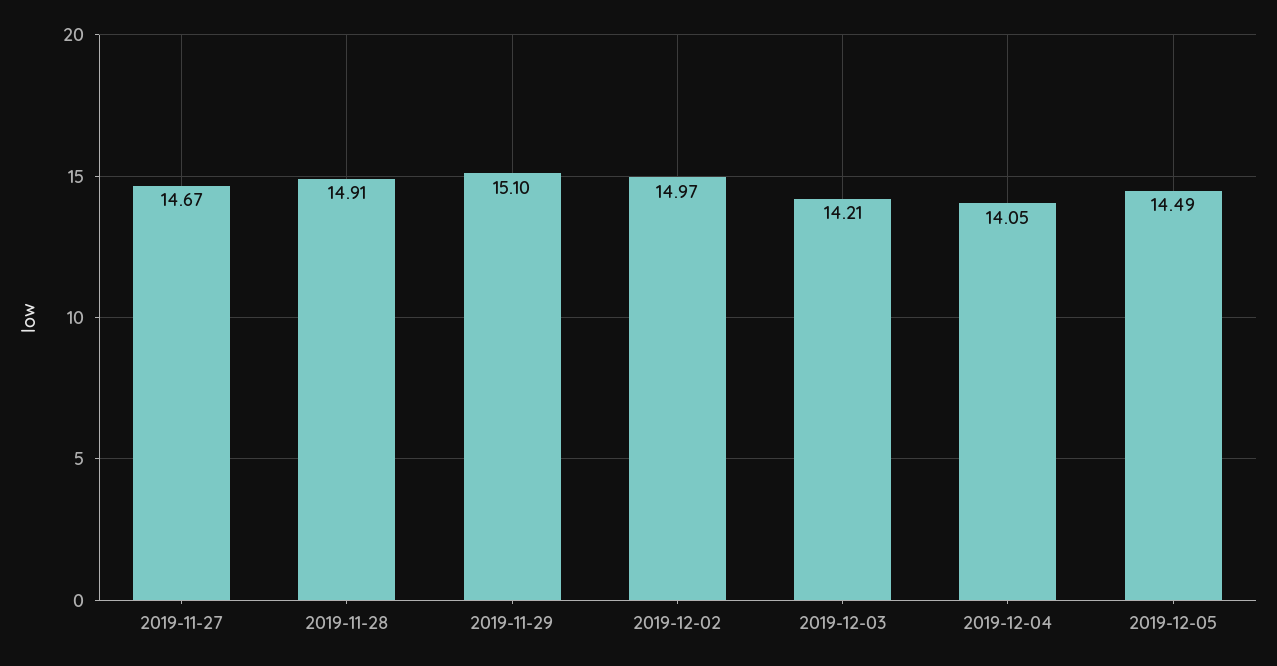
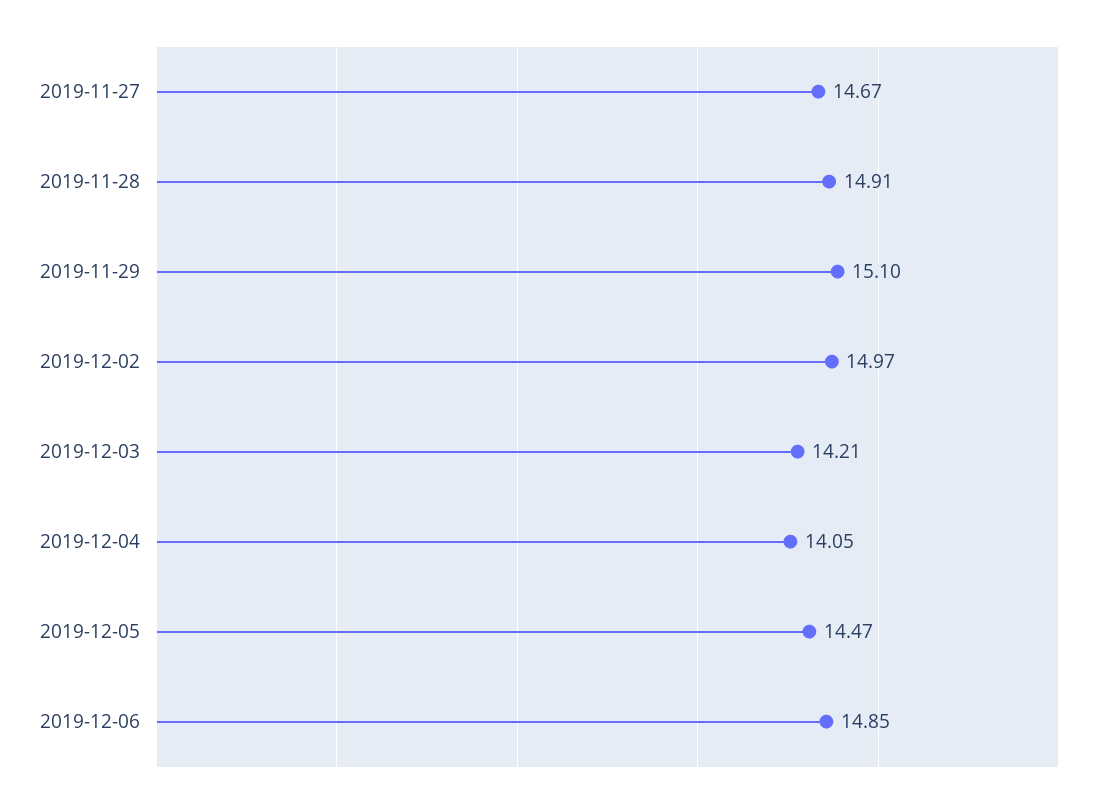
2019-12-05: 14.49 -> 14.47
2019-12-06: none -> 14.85

